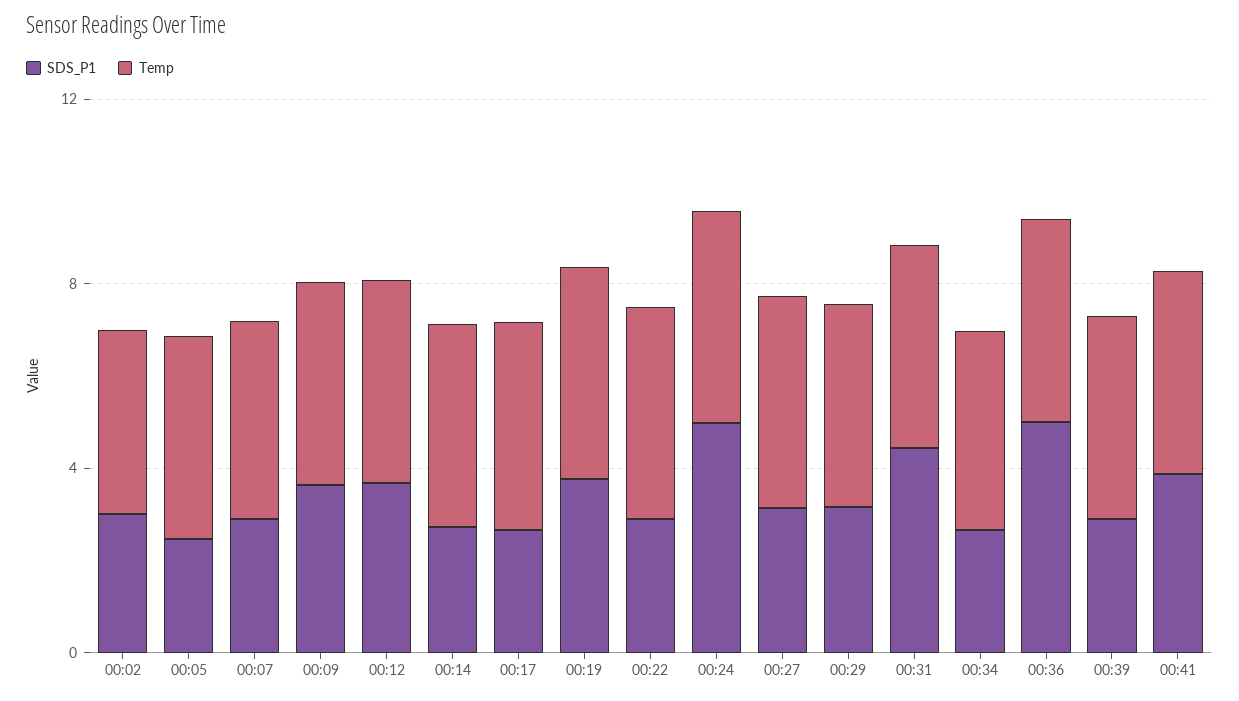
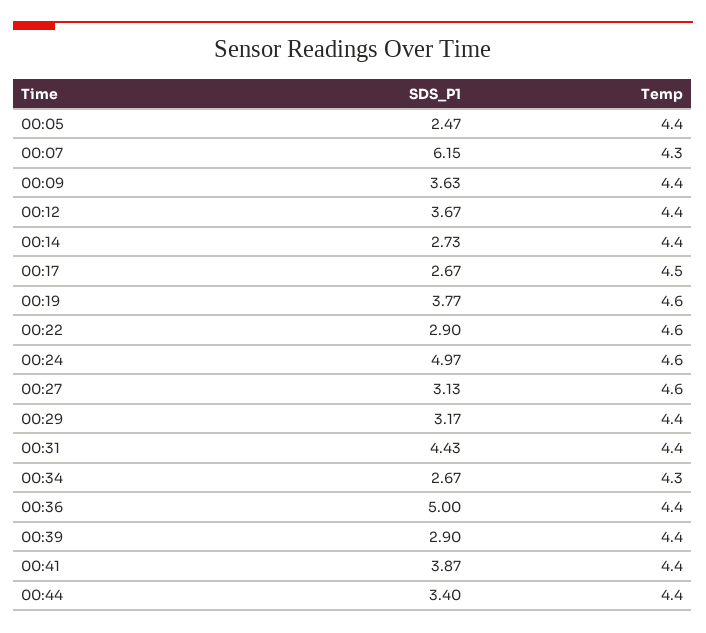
SDS_P1, 00:02: 3 -> none
Temp, 00:02: 4 -> none
SDS_P1, 00:07: 3 -> 6.15
SDS_P1, 00:44: none -> 3.4
Temp, 00:44: none -> 4.4

